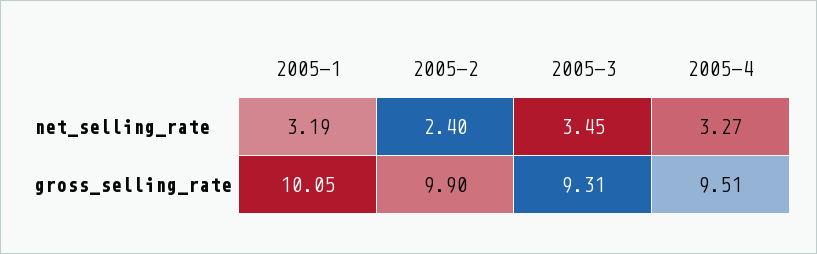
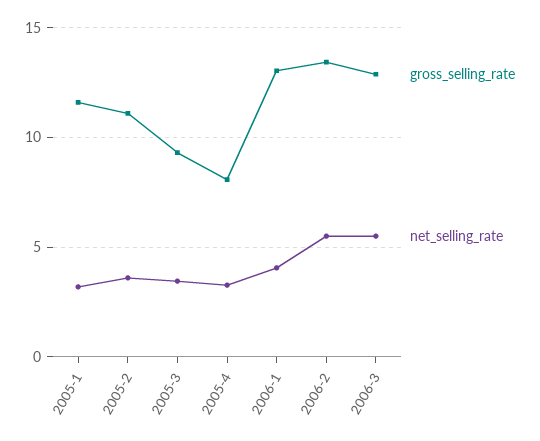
net_selling_rate, 2005-2: 2.4 -> 3.5
gross_selling_rate, 2005-1: 10.05 -> 11.5
gross_selling_rate, 2005-2: 9.9 -> 11
gross_selling_rate, 2005-4: 9.51 -> 8
gross_selling_rate, 2006-1: none -> 13
net_selling_rate, 2006-1: none -> 4
gross_selling_rate, 2006-2: none -> 13.5
net_selling_rate, 2006-2: none -> 5.5
gross_selling_rate, 2006-3: none -> 13
net_selling_rate, 2006-3: none -> 5.5

